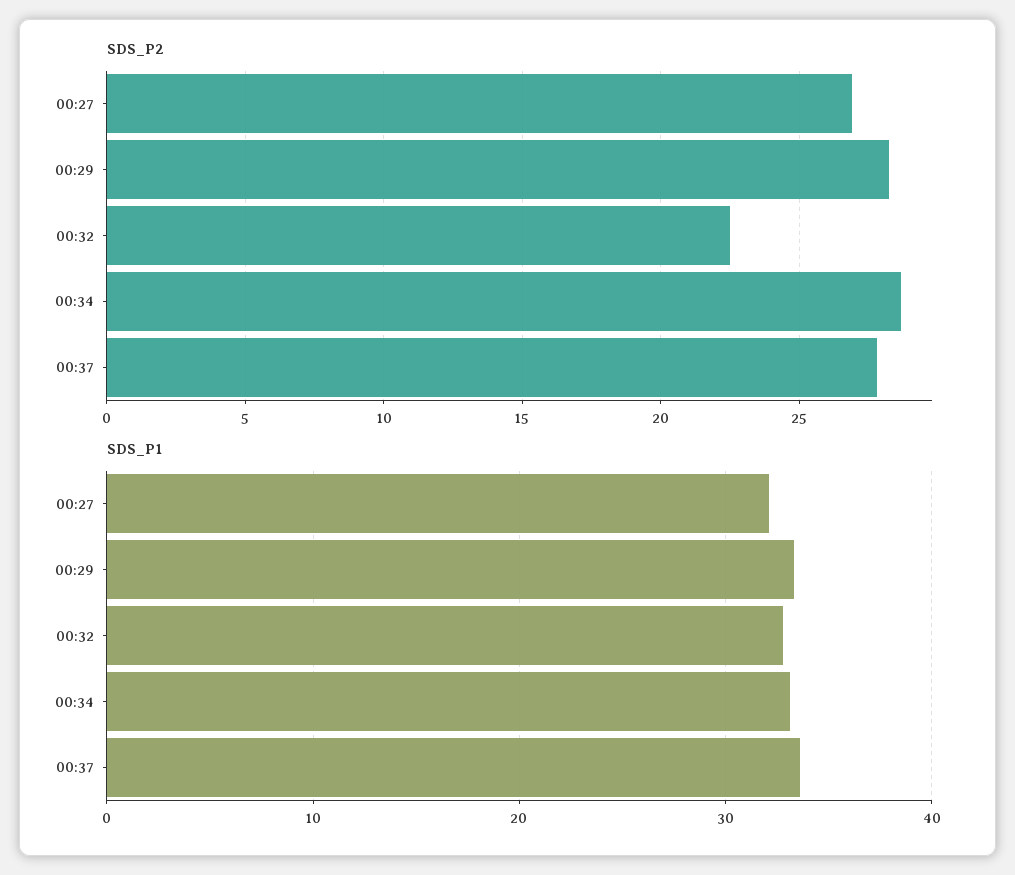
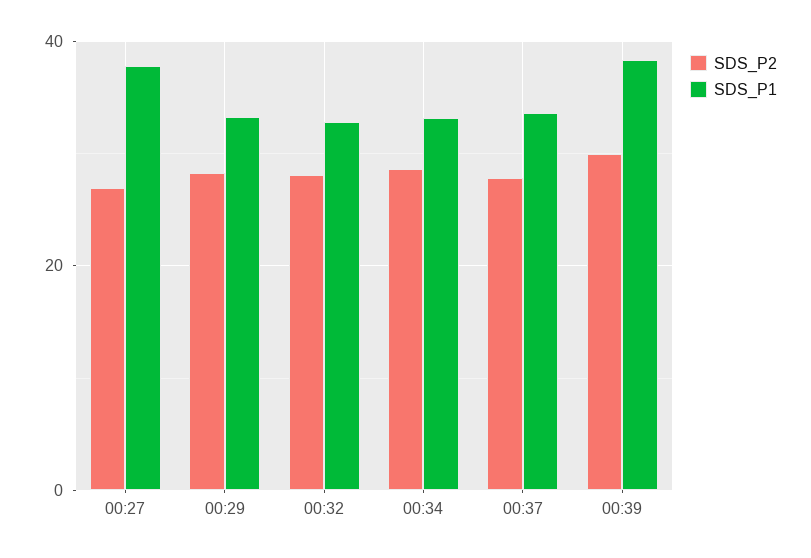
SDS_P2, 00:32: 22.5 -> 28
SDS_P1, 00:27: 32 -> 38
SDS_P2, 00:39: none -> 30
SDS_P1, 00:39: none -> 38

